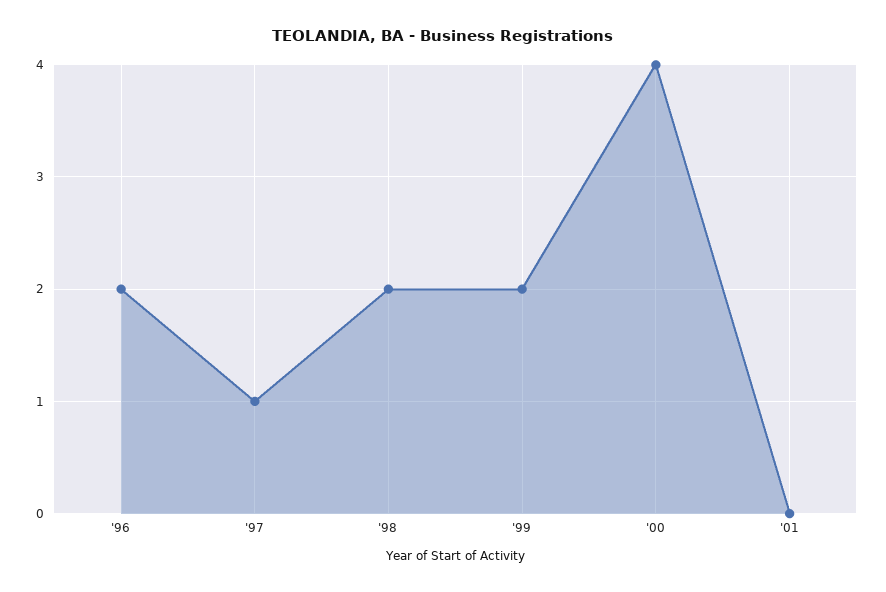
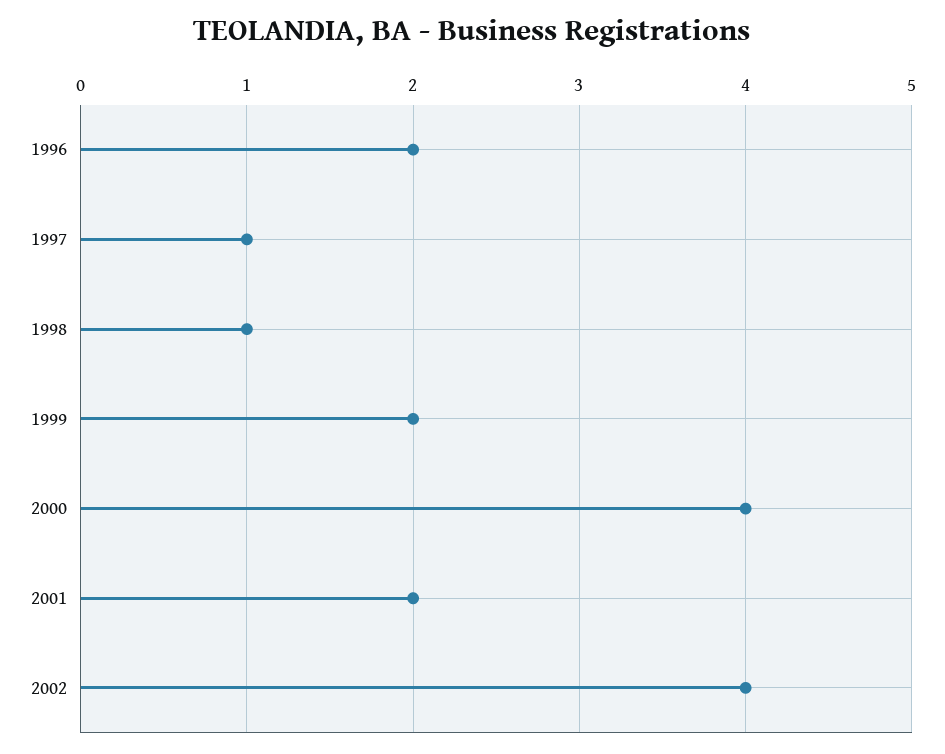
'98: 2 -> 1
'01: 0 -> 2
2002: none -> 4

